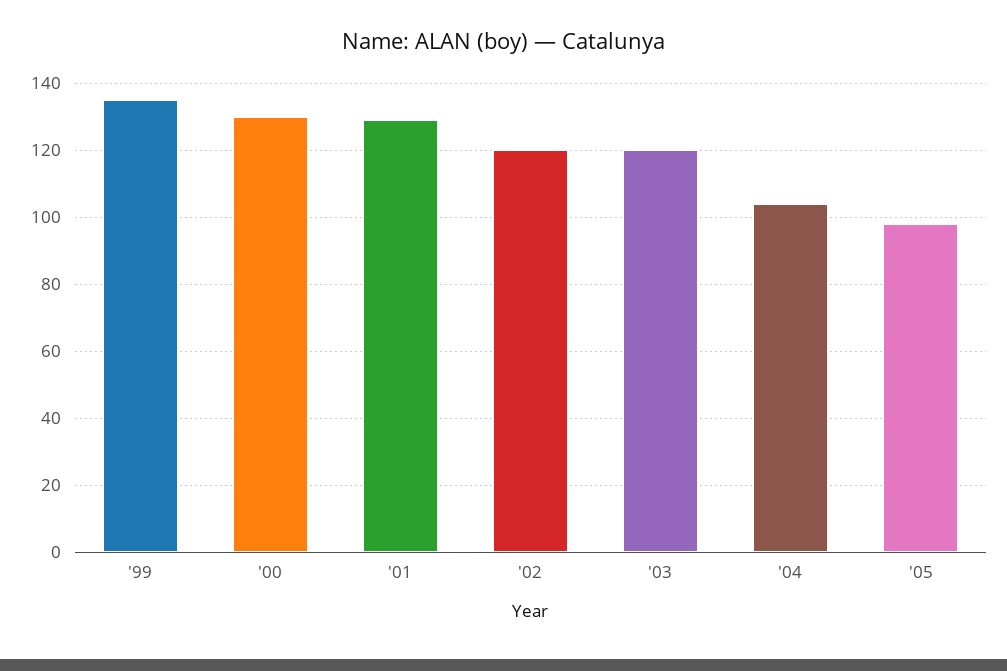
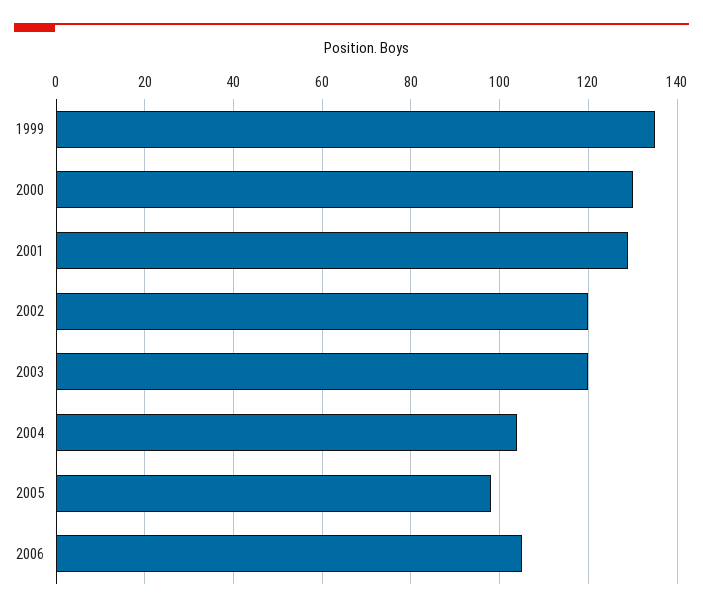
2006: none -> 105

